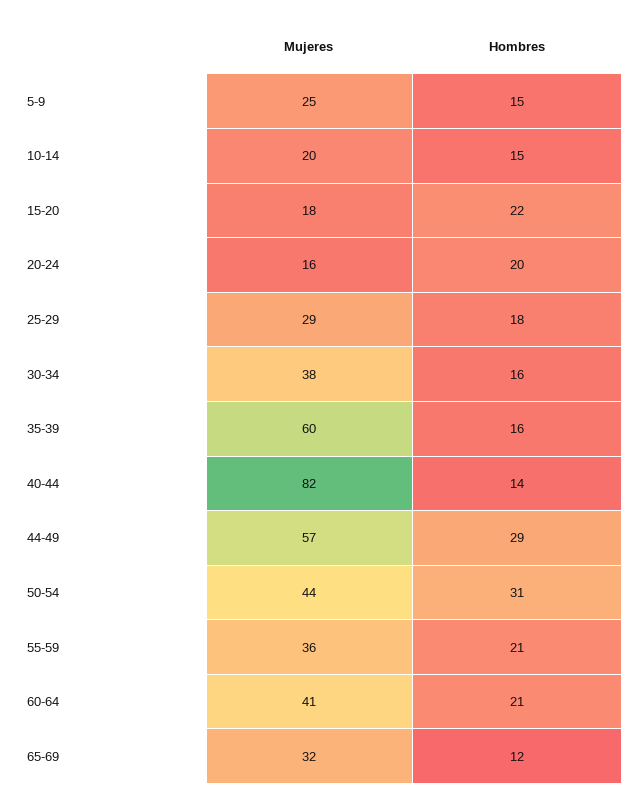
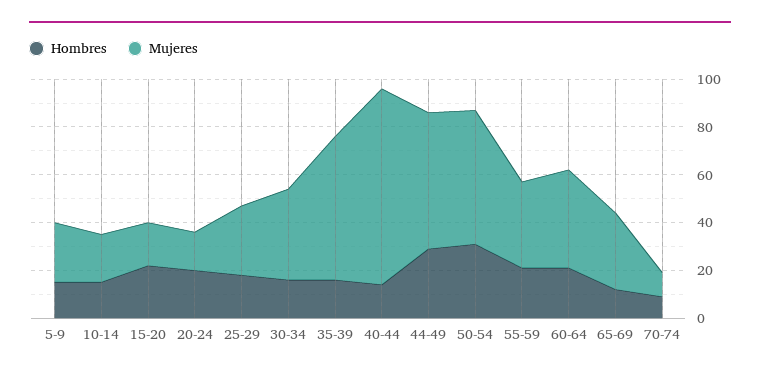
Mujeres, 50-54: 44 -> 55
Hombres, 70-74: none -> 10
Mujeres, 70-74: none -> 10

